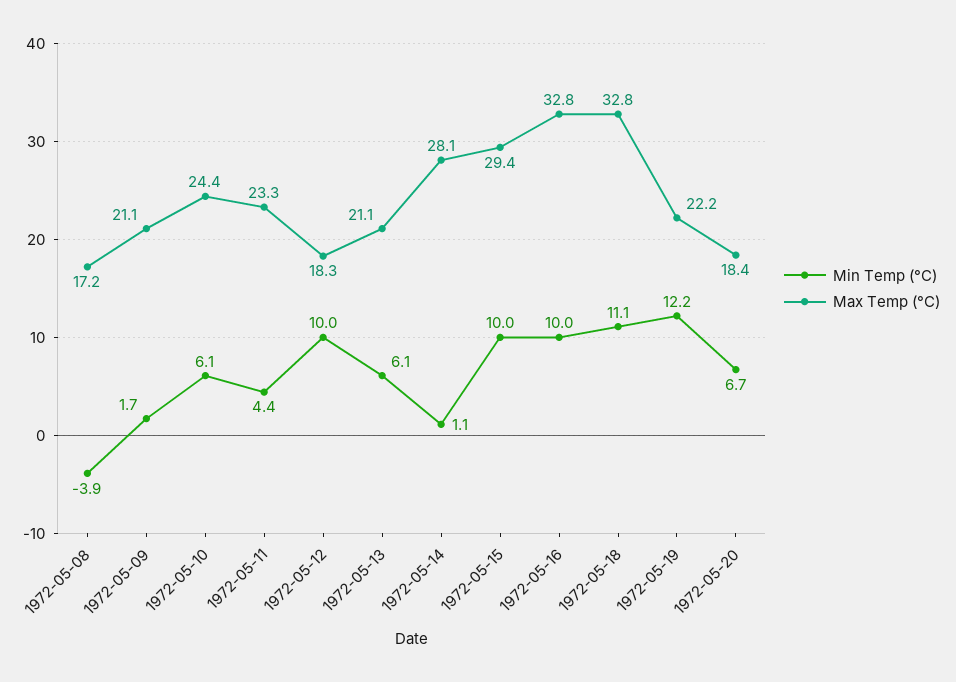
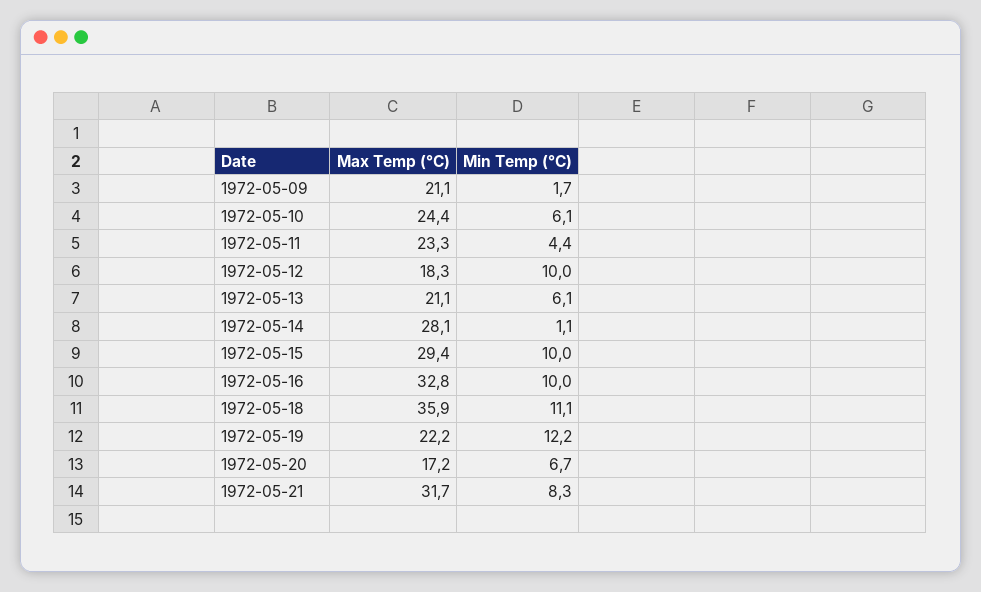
Min Temp (°C), 1972-05-08: -3.9 -> none
Max Temp (°C), 1972-05-08: 17.2 -> none
Max Temp (°C), 1972-05-18: 32.8 -> 35.9
Max Temp (°C), 1972-05-20: 18.4 -> 17.2
Max Temp (°C), 1972-05-21: none -> 31.7
Min Temp (°C), 1972-05-21: none -> 8.3

